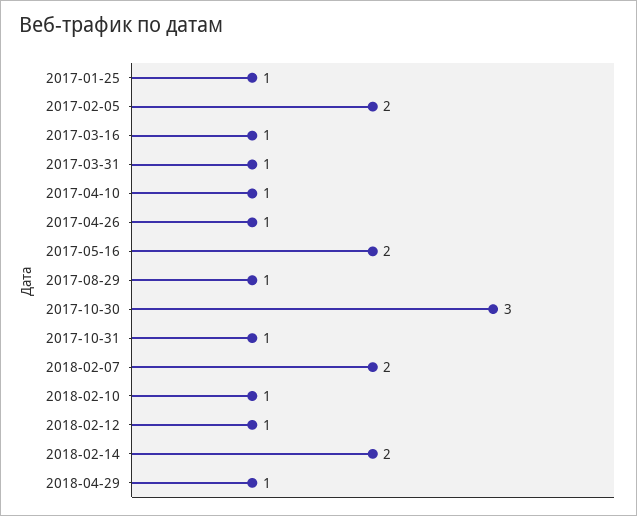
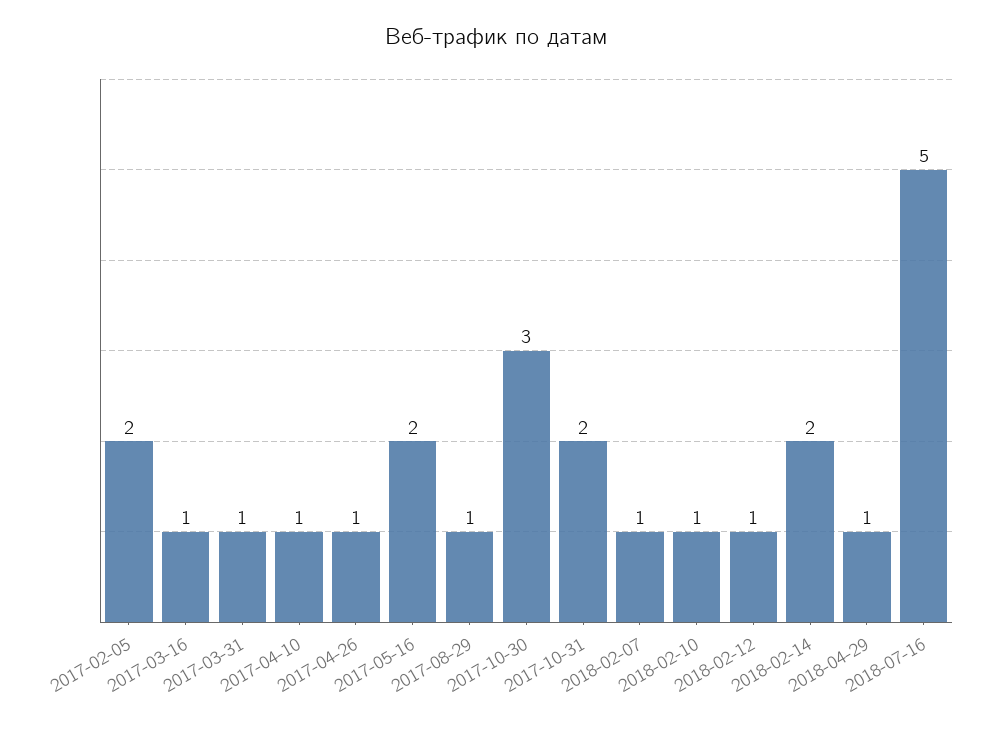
2017-01-25: 1 -> none
2017-10-31: 1 -> 2
2018-02-07: 2 -> 1
2018-07-16: none -> 5

